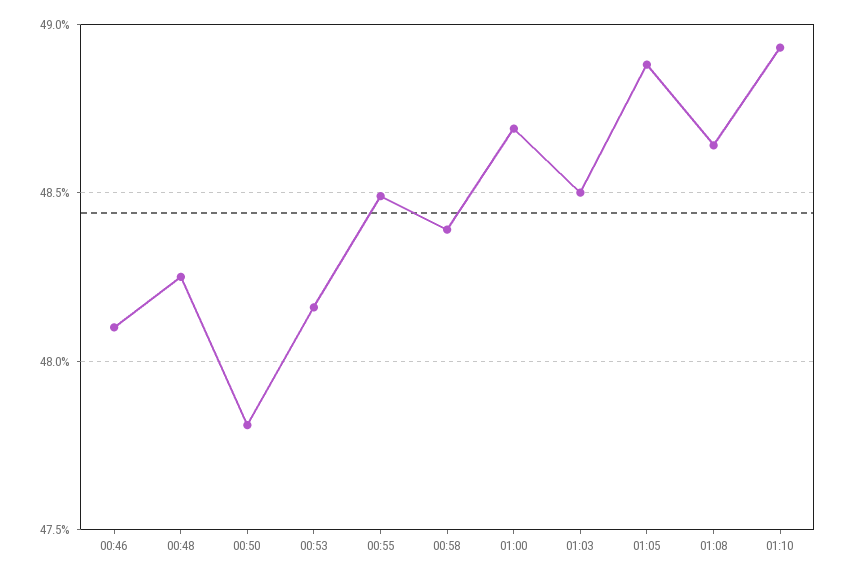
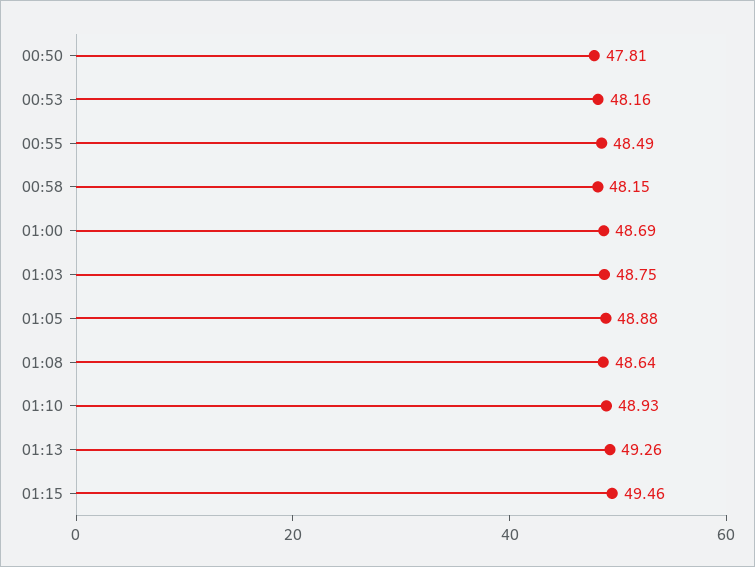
00:46: 48.1 -> none
00:48: 48.25 -> none
00:58: 48.4 -> 48.15
01:03: 48.5 -> 48.75
01:13: none -> 49.26
01:15: none -> 49.46

